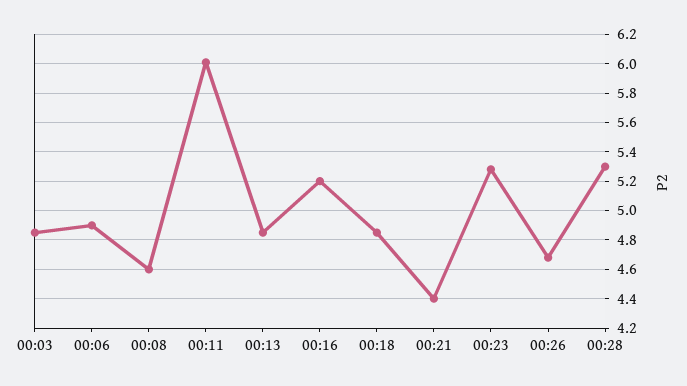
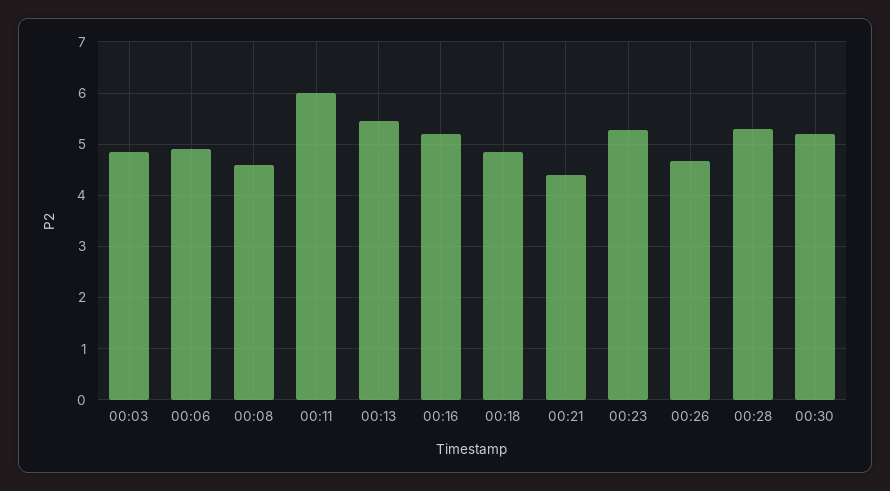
00:13: 4.85 -> 5.4
00:30: none -> 5.2

